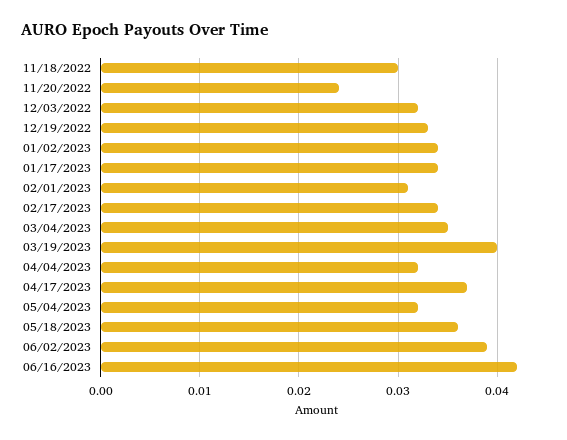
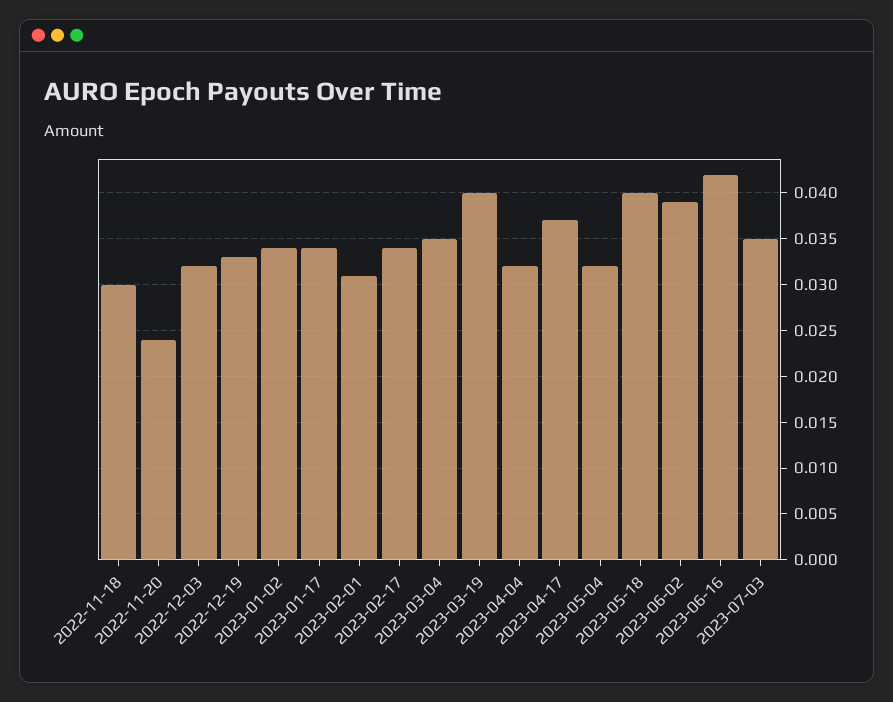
05/18/2023: 0.036 -> 0.04
2023-07-03: none -> 0.035

